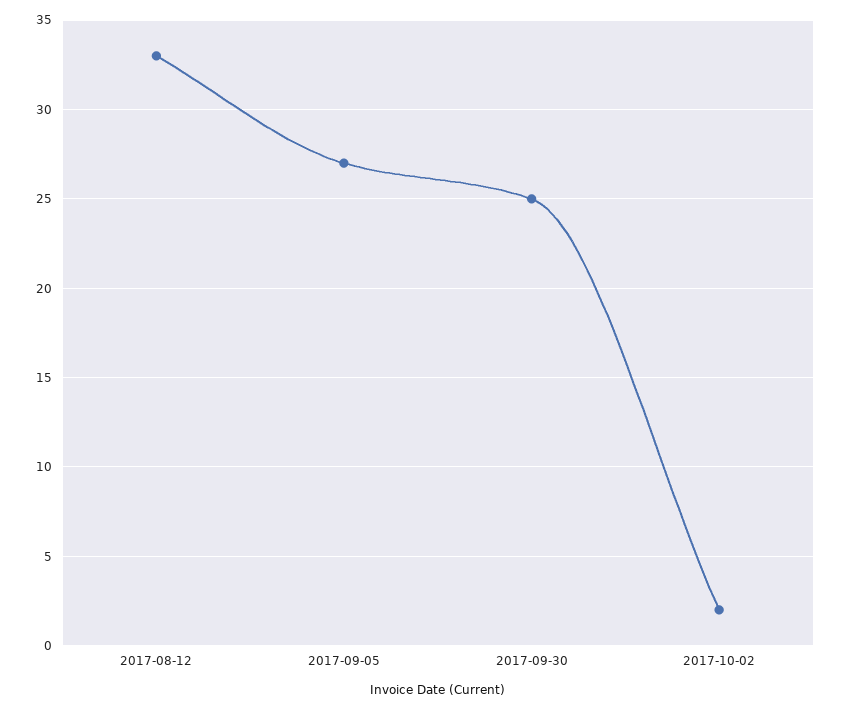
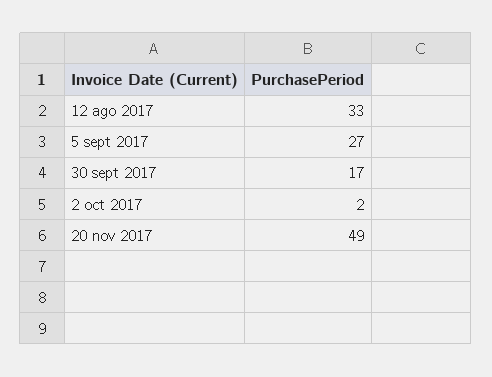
2017-09-30: 25 -> 17
20 nov 2017: none -> 49

